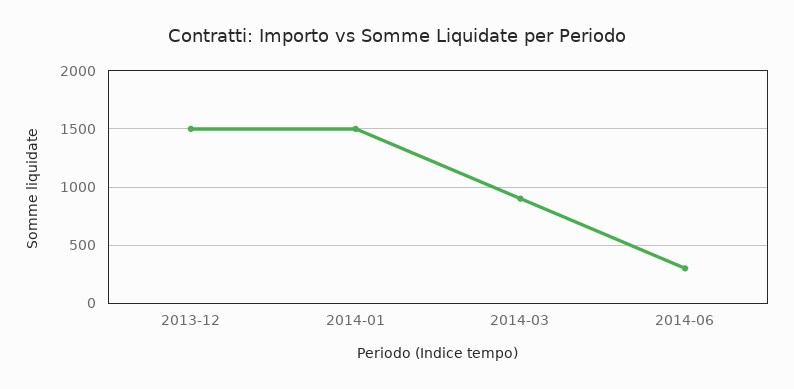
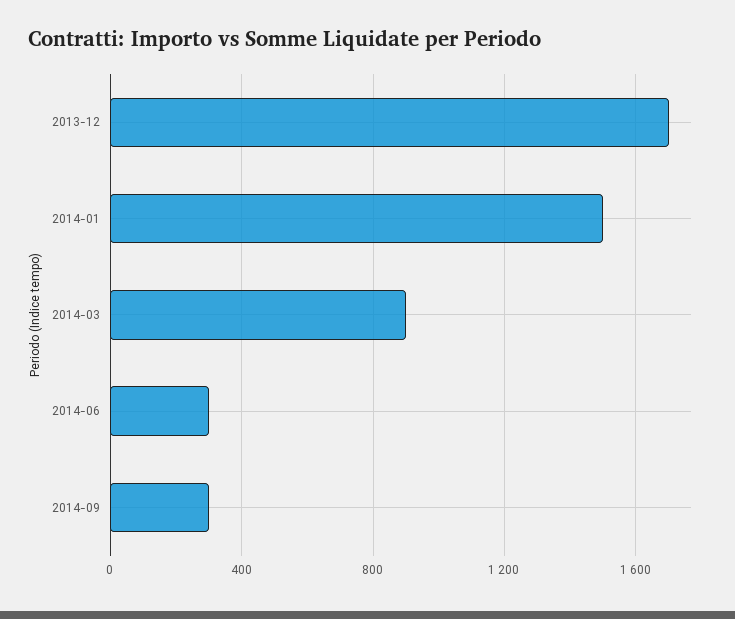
2013-12: 1500 -> 1700
2014-09: none -> 300

